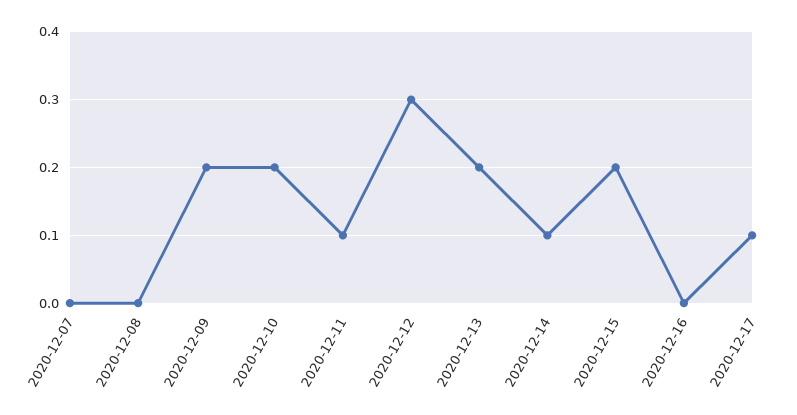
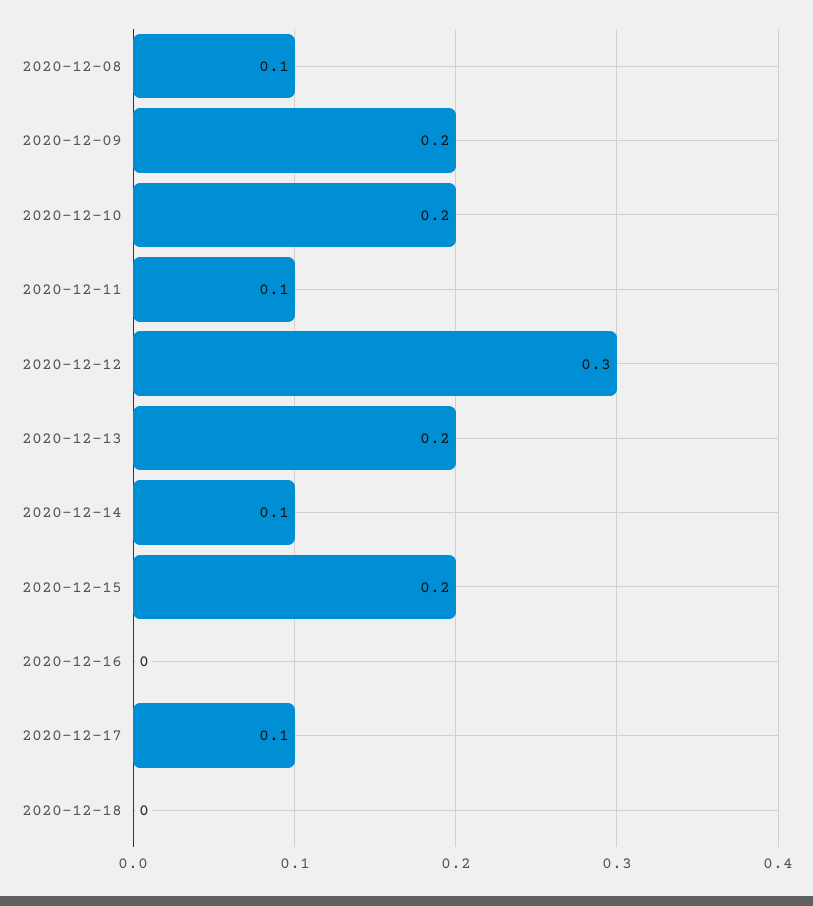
2020-12-07: 0 -> none
2020-12-08: 0 -> 0.1
2020-12-18: none -> 0

